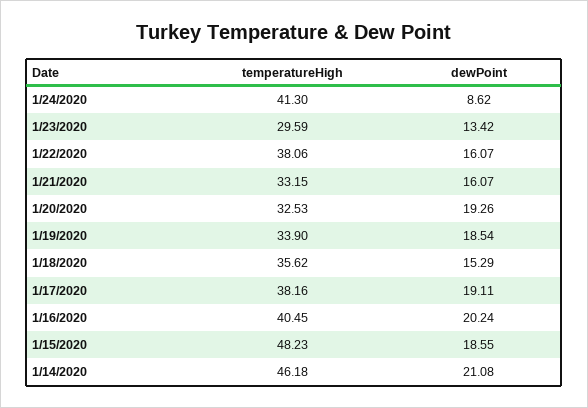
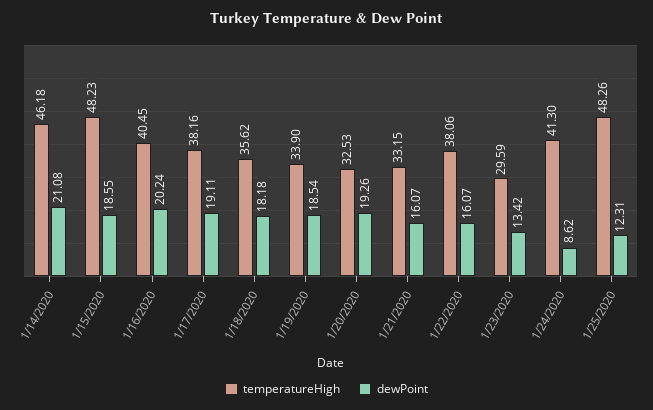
dewPoint, 1/18/2020: 15.29 -> 18.18
temperatureHigh, 1/25/2020: none -> 48.26
dewPoint, 1/25/2020: none -> 12.31

